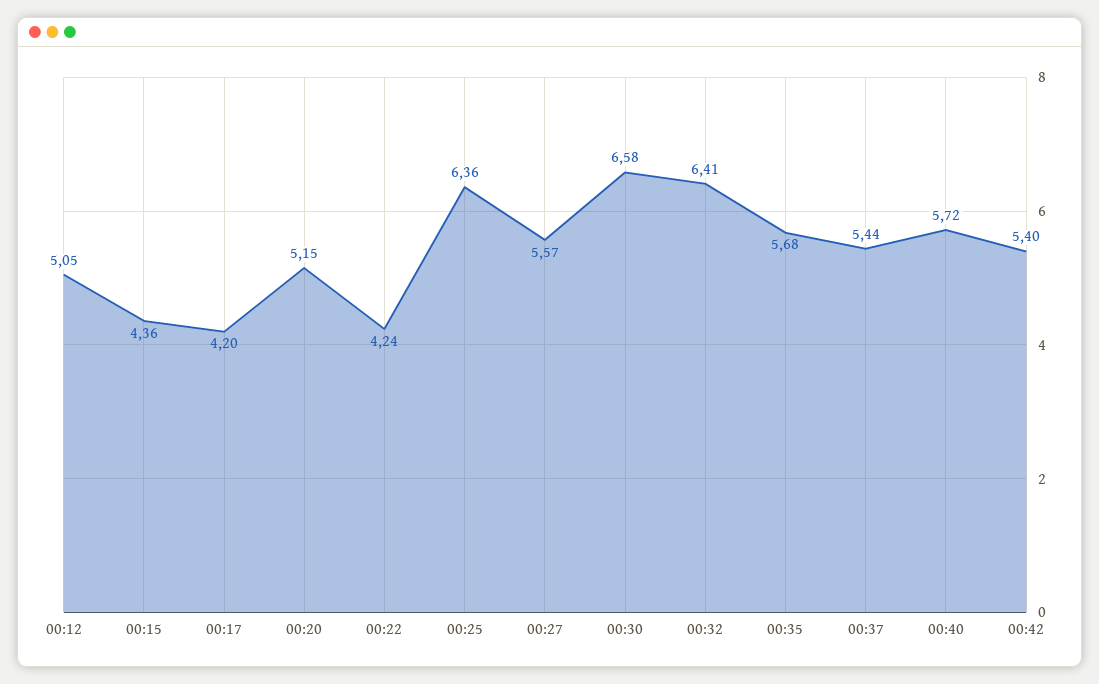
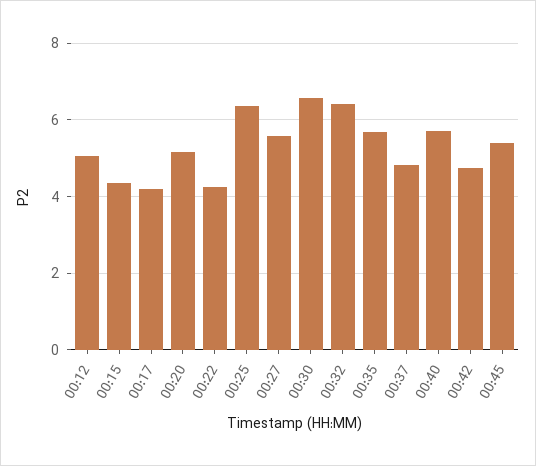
00:37: 5.44 -> 4.8
00:42: 5.4 -> 4.8
00:45: none -> 5.4

